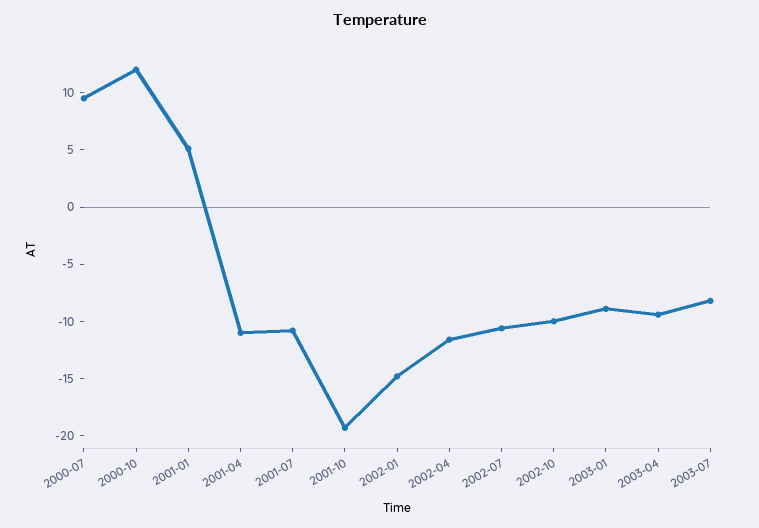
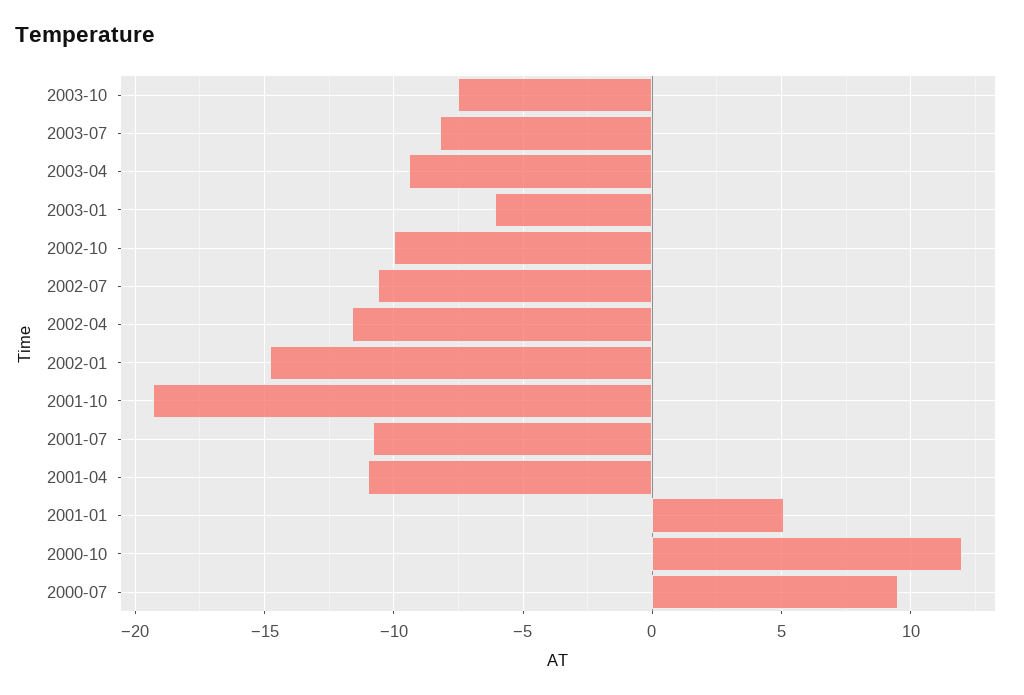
2003-01: -9 -> -6
2003-10: none -> -7.5

